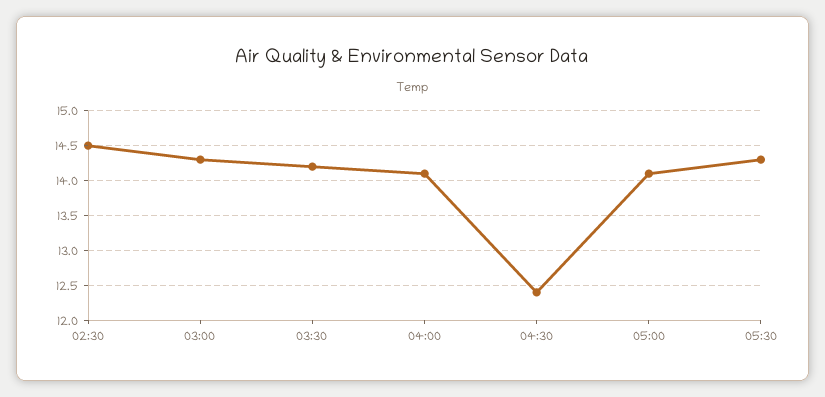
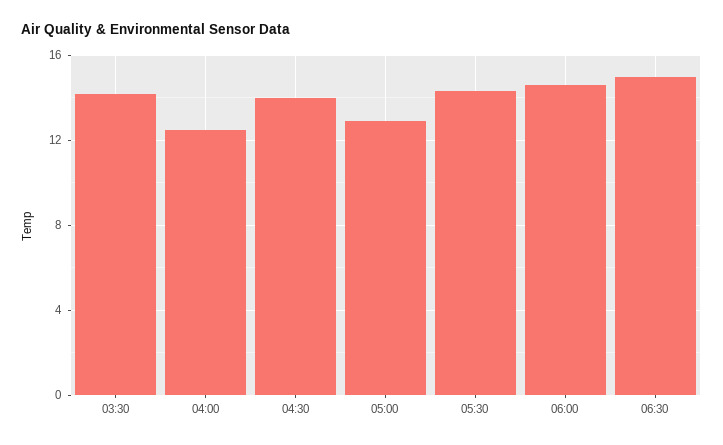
02:30: 14.5 -> none
03:00: 14.3 -> none
04:00: 14.1 -> 12.5
04:30: 12.4 -> 14
05:00: 14.1 -> 13
06:00: none -> 14.5
06:30: none -> 15

